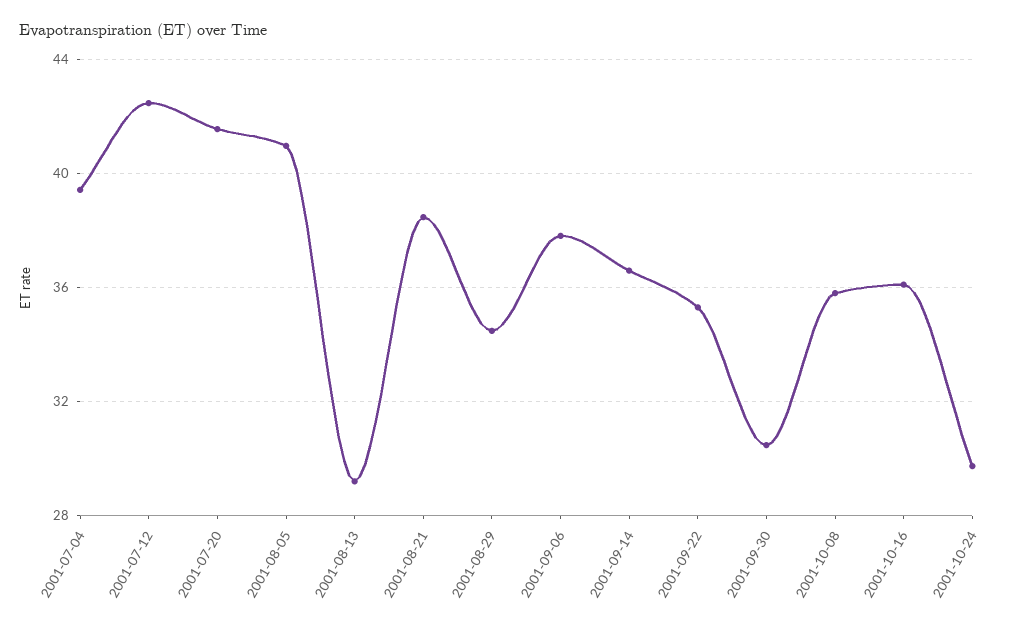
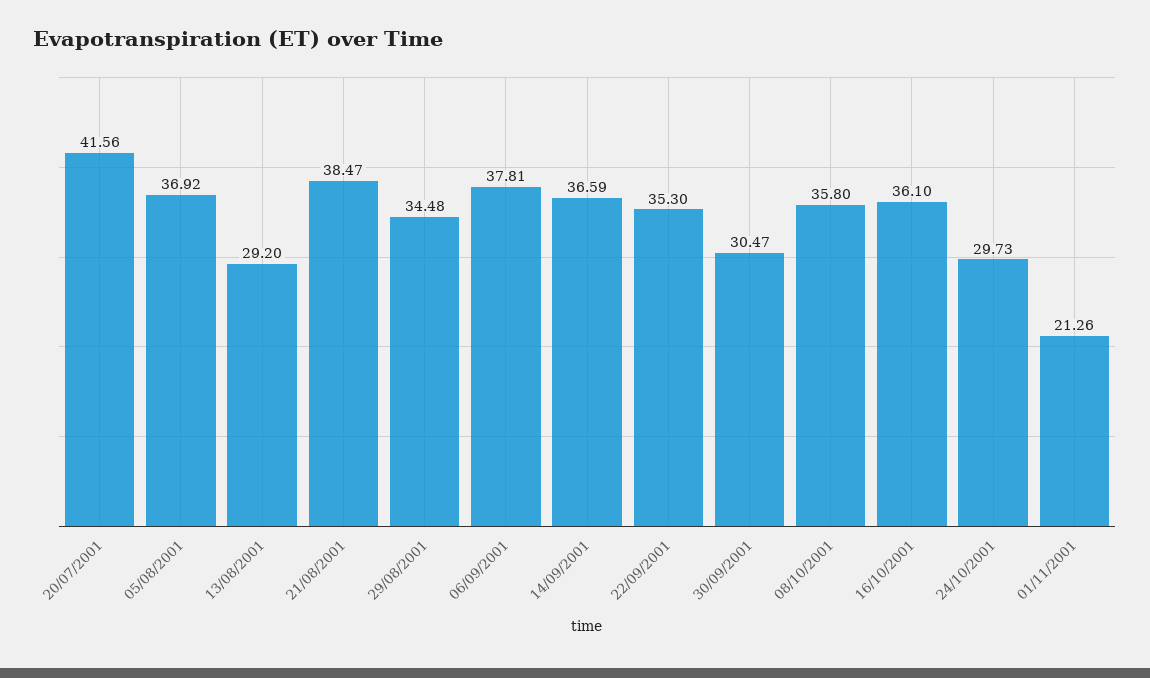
2001-07-04: 39.5 -> none
2001-07-12: 42.5 -> none
2001-08-05: 41 -> 36.92
01/11/2001: none -> 21.26

